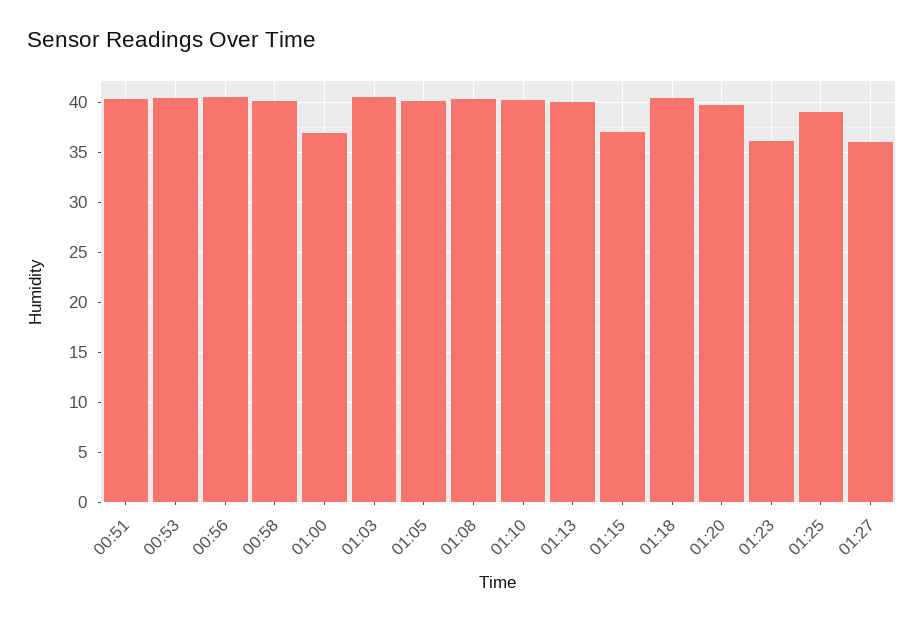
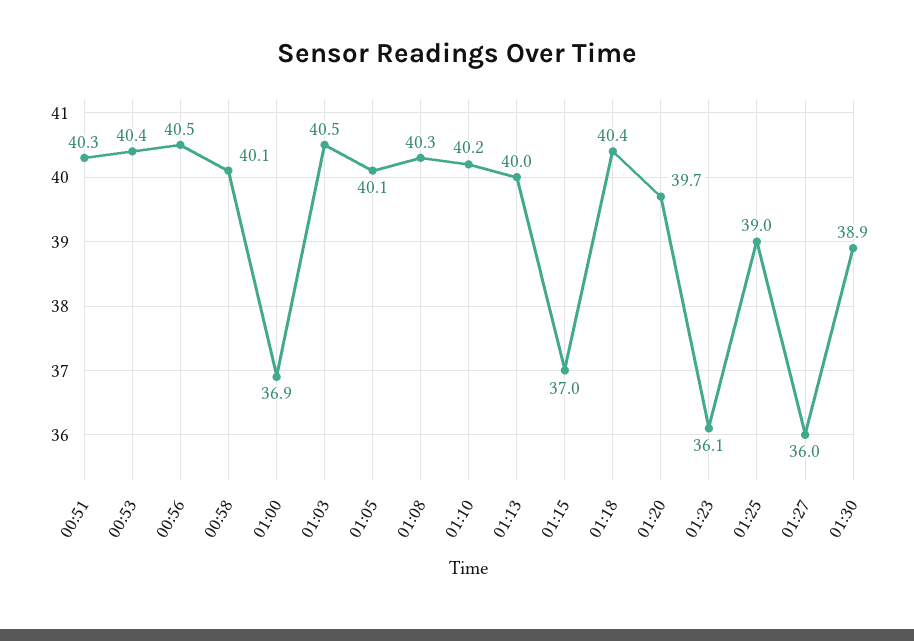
01:30: none -> 38.9

